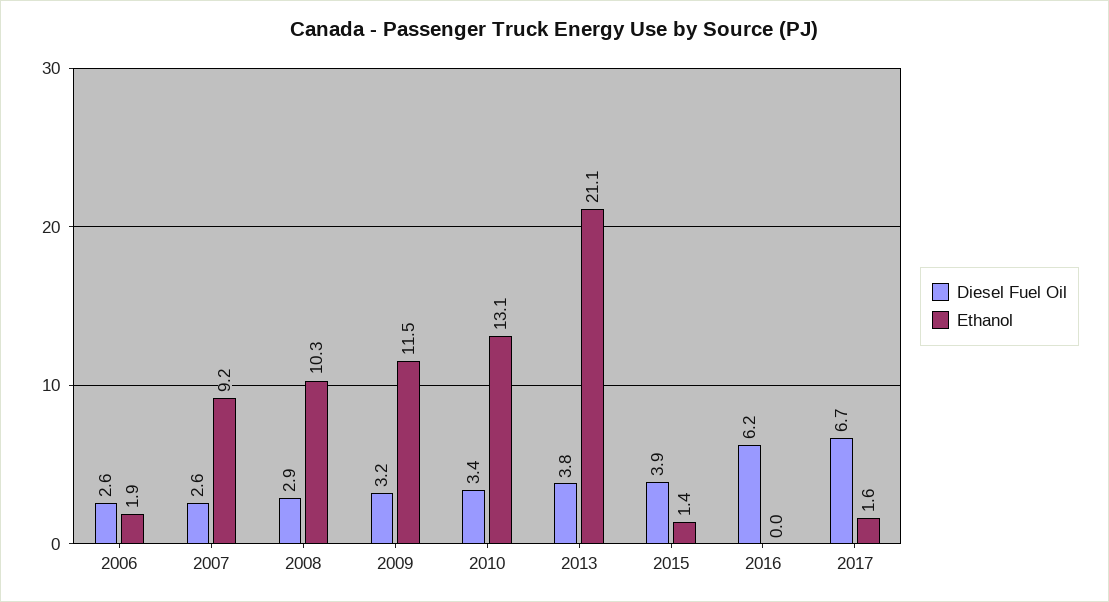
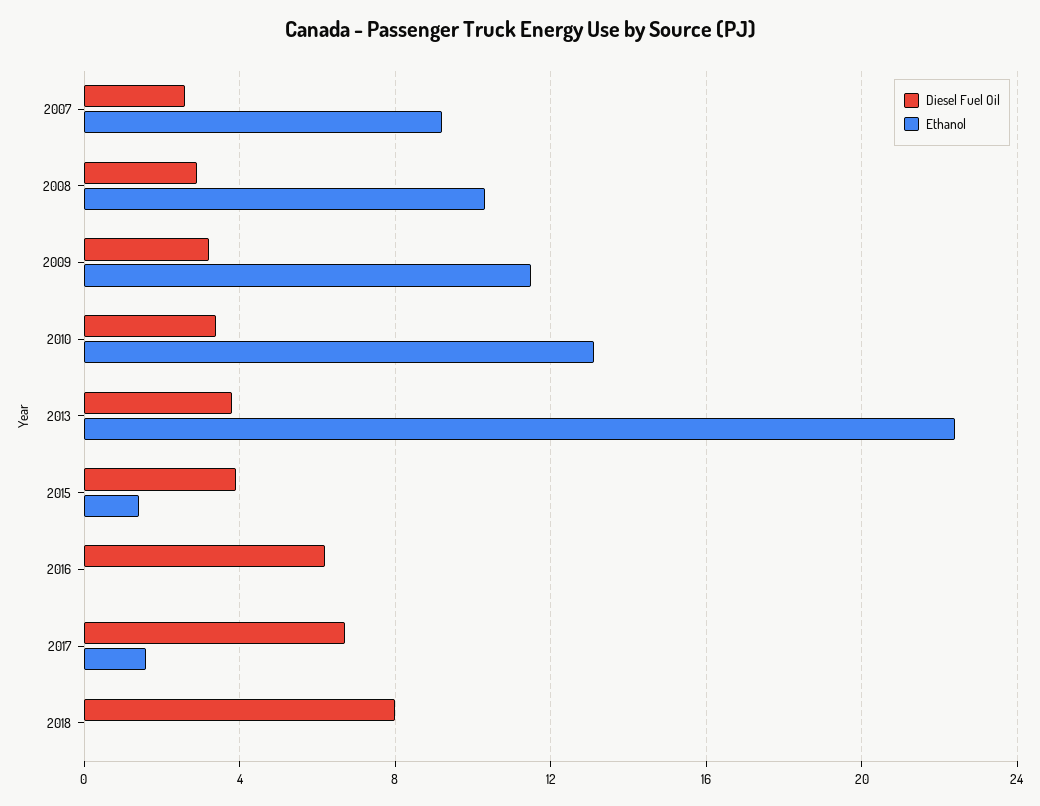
Diesel Fuel Oil, 2006: 2.6 -> none
Ethanol, 2006: 1.9 -> none
Ethanol, 2013: 21.1 -> 22.5
Diesel Fuel Oil, 2018: none -> 8
Ethanol, 2018: none -> 0

